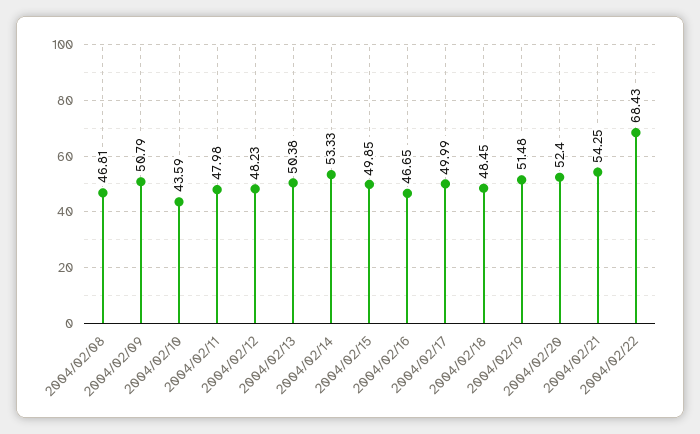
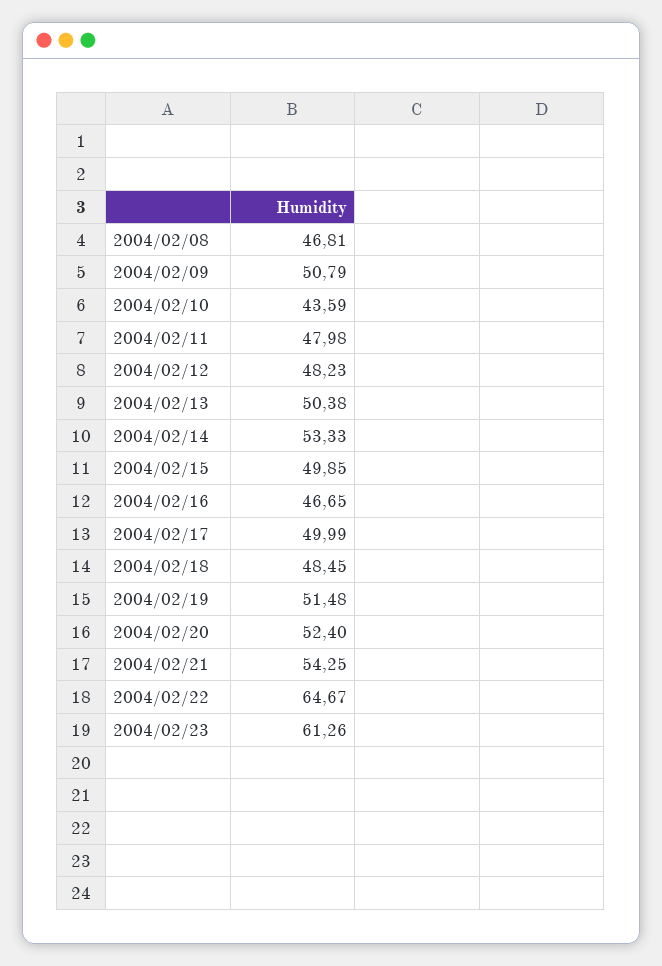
2004/02/22: 68.43 -> 64.67
2004/02/23: none -> 61.26

